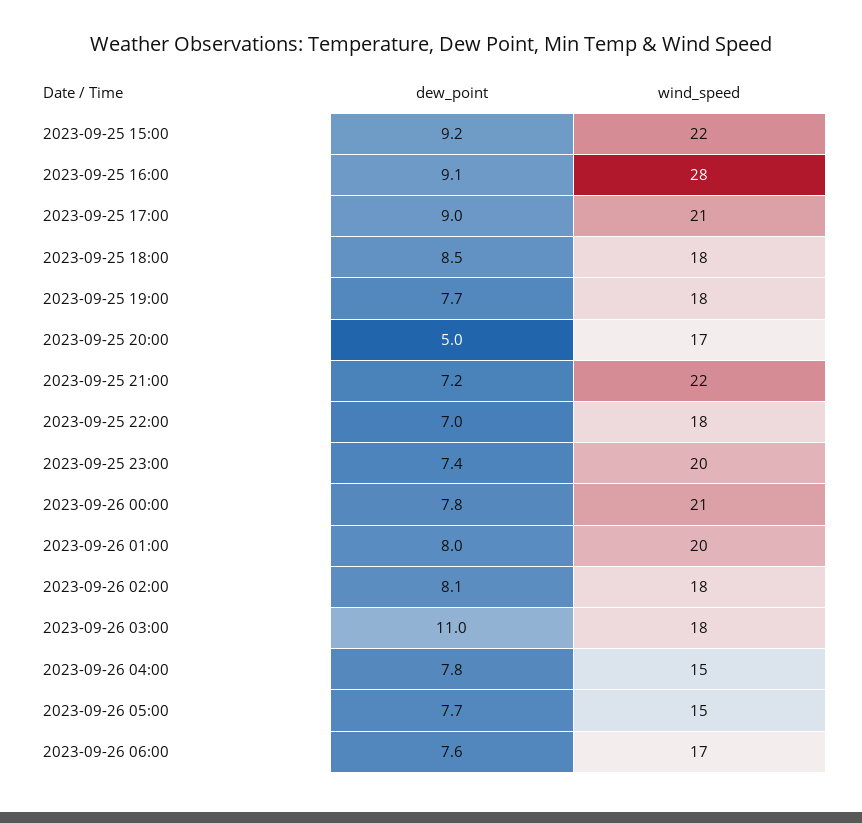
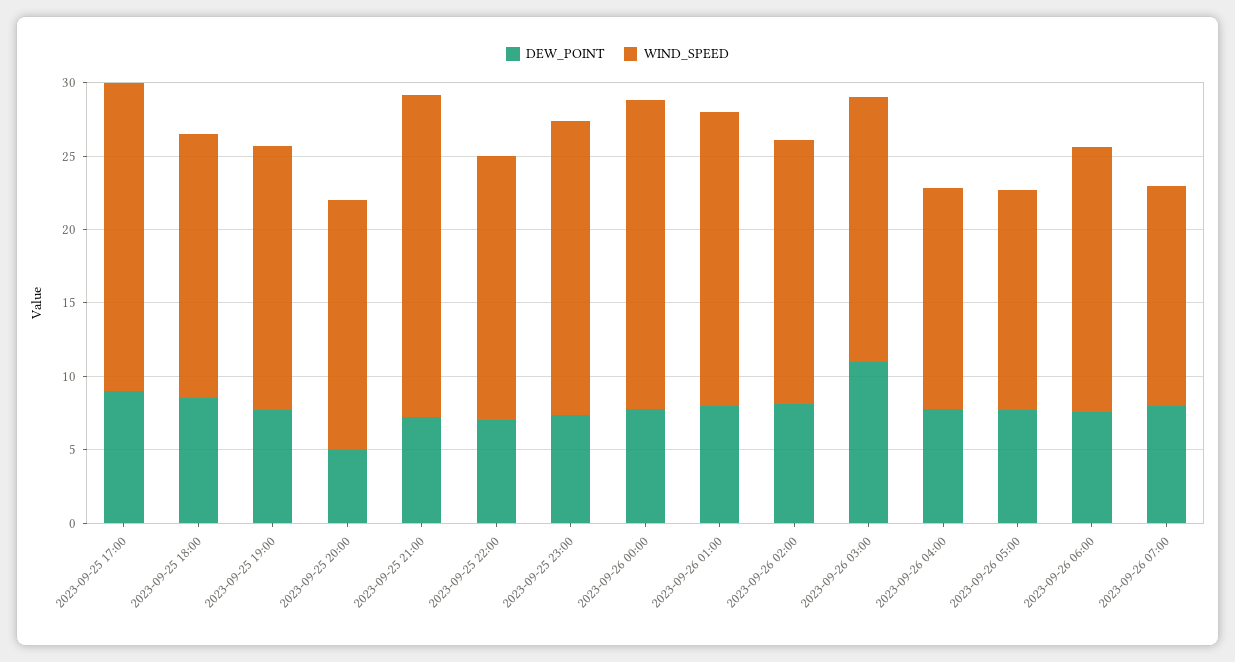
dew_point, 2023-09-25 15:00: 9.2 -> none
wind_speed, 2023-09-25 15:00: 22 -> none
dew_point, 2023-09-25 16:00: 9.1 -> none
wind_speed, 2023-09-25 16:00: 28 -> none
wind_speed, 2023-09-26 06:00: 17 -> 18
dew_point, 2023-09-26 07:00: none -> 8
wind_speed, 2023-09-26 07:00: none -> 15

